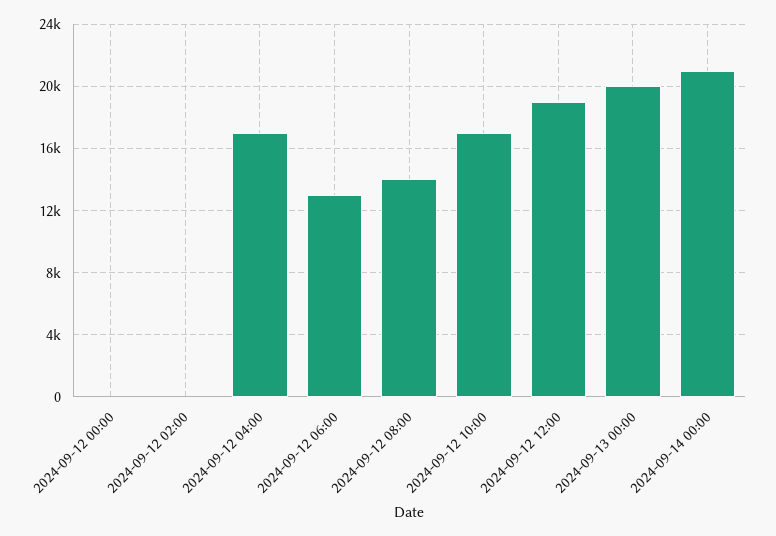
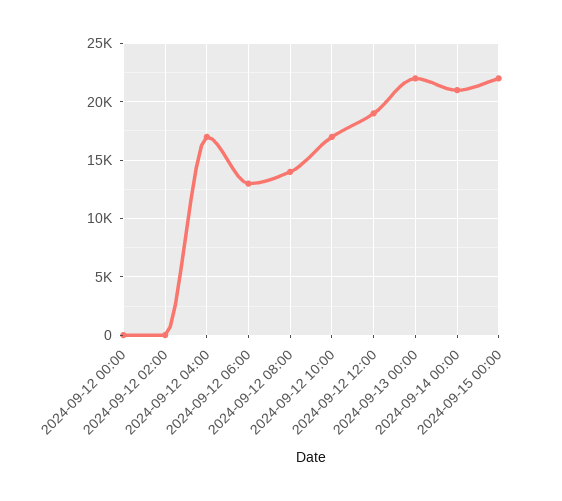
2024-09-13 00:00: 20000 -> 22000
2024-09-15 00:00: none -> 22000

